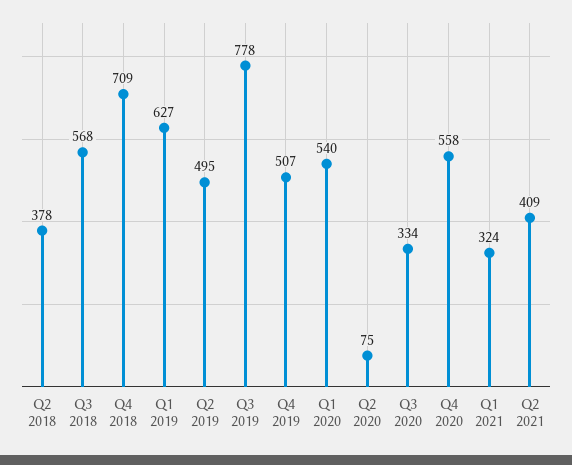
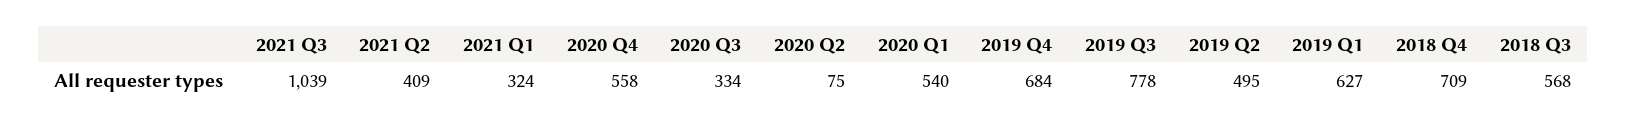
Q2 2018: 378 -> none
Q4 2019: 507 -> 684
2021 Q3: none -> 1039

